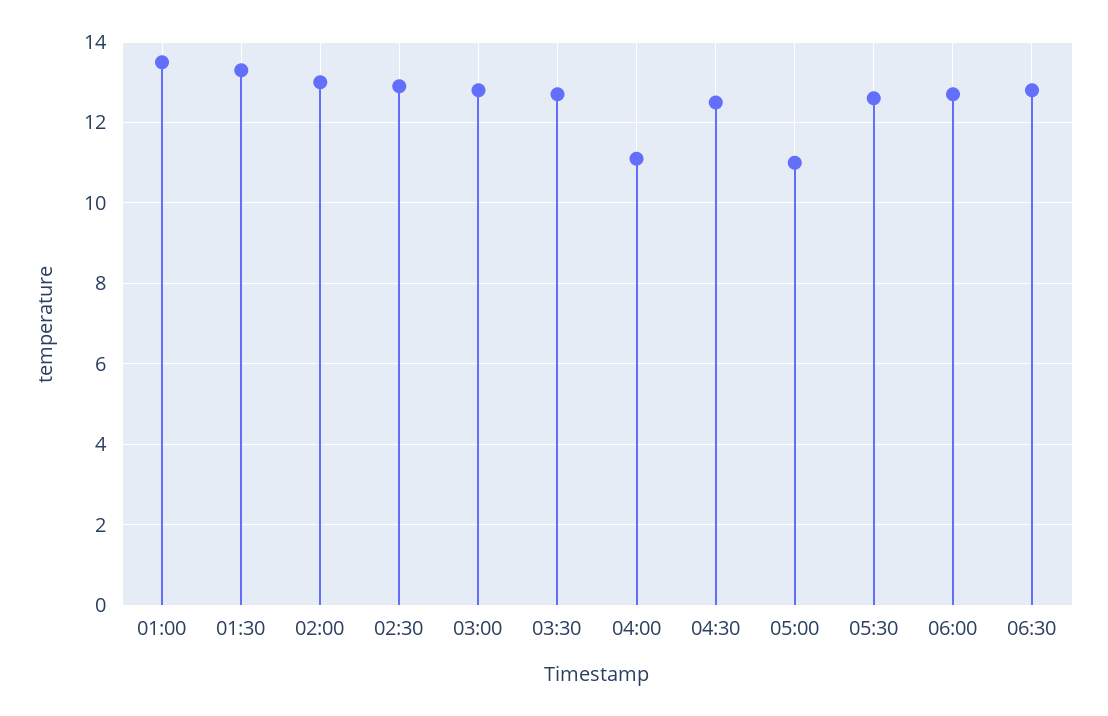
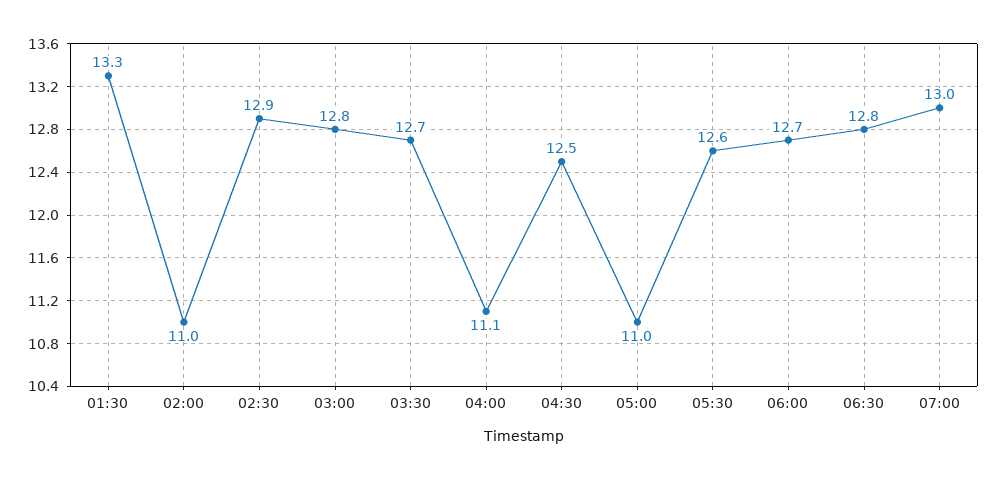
01:00: 13.5 -> none
02:00: 13 -> 11
07:00: none -> 13

